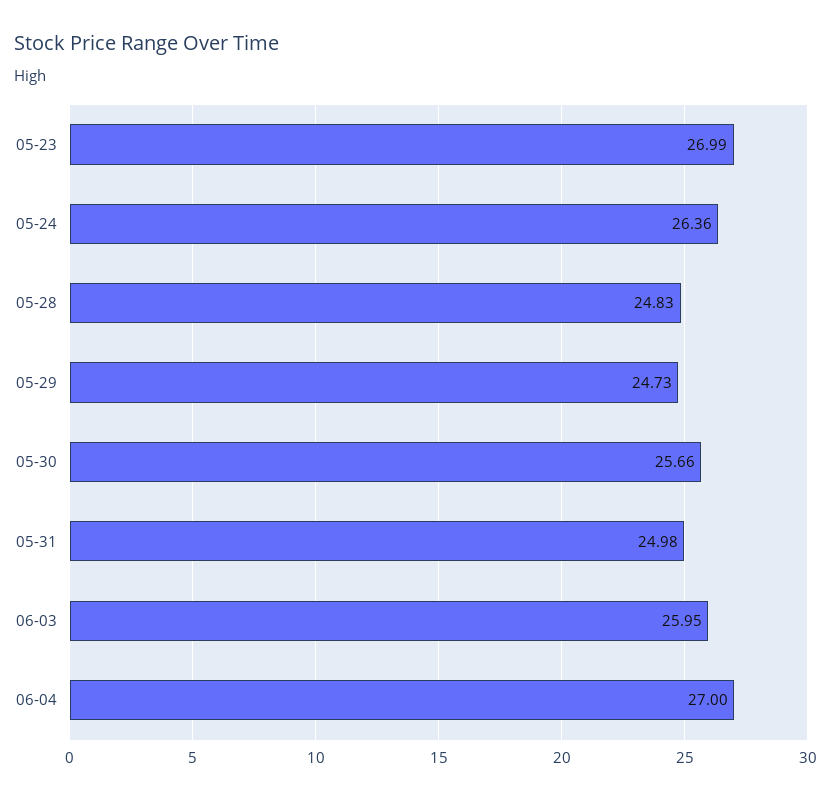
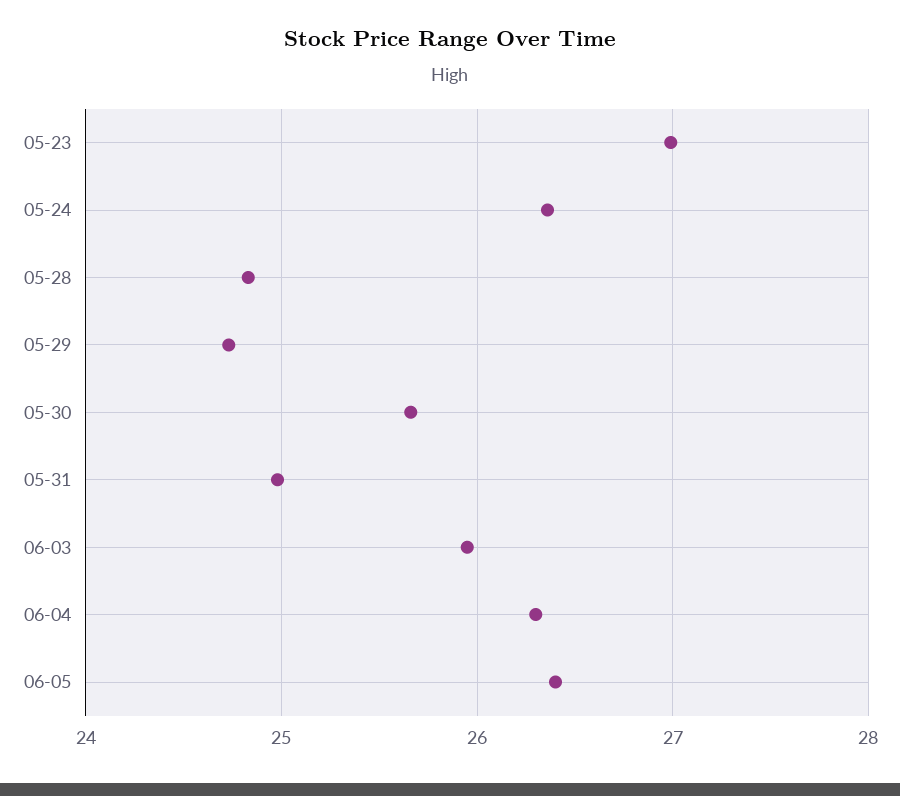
06-04: 27 -> 26.3
06-05: none -> 26.4

